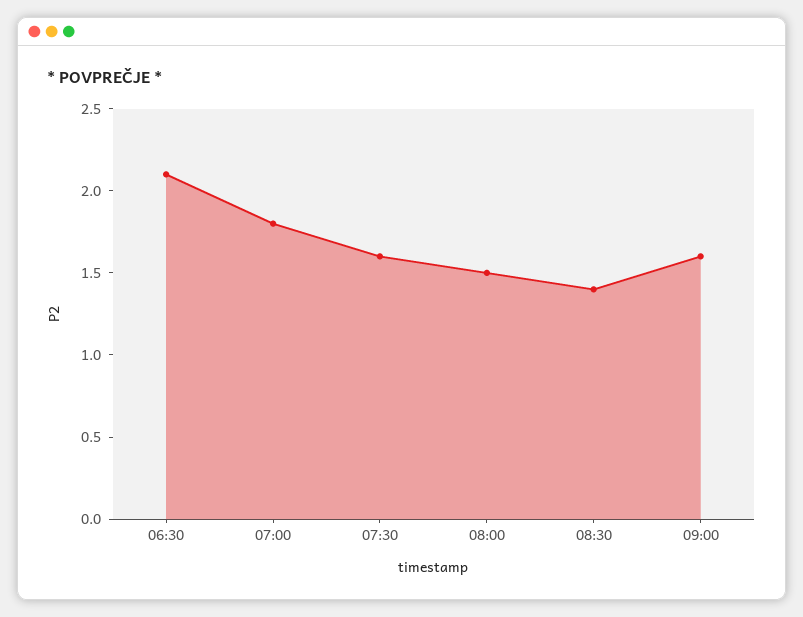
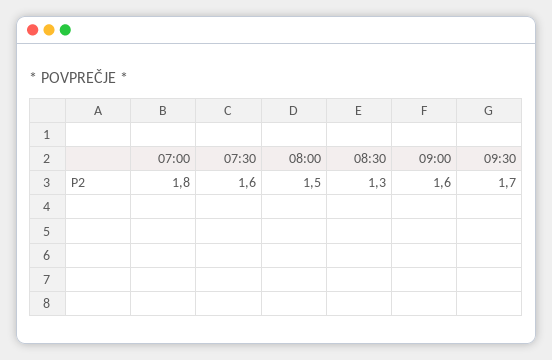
06:30: 2.1 -> none
08:30: 1.4 -> 1.3
09:30: none -> 1.7

